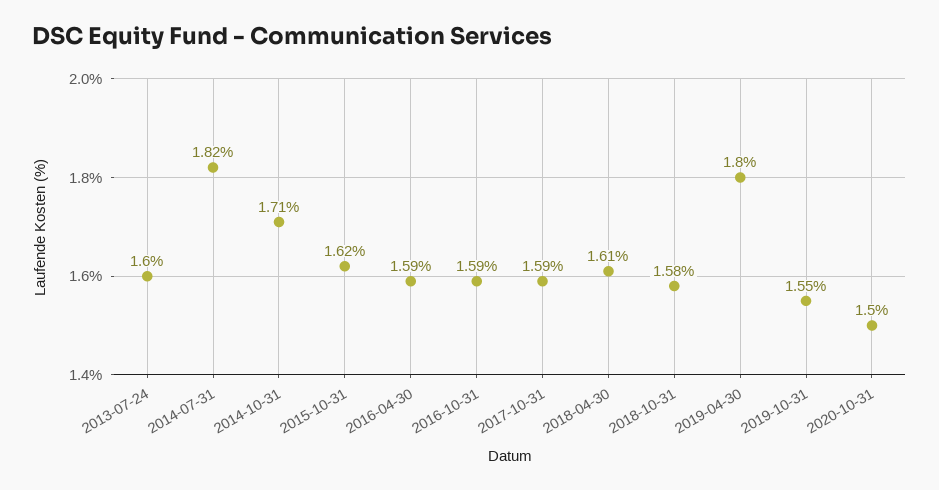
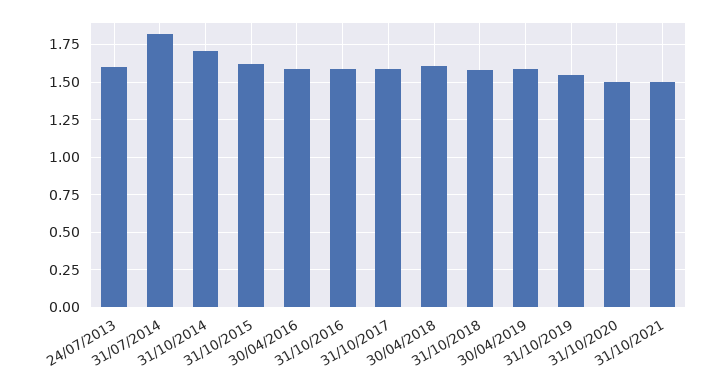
2019-04-30: 1.8 -> 1.6
31/10/2021: none -> 1.5

